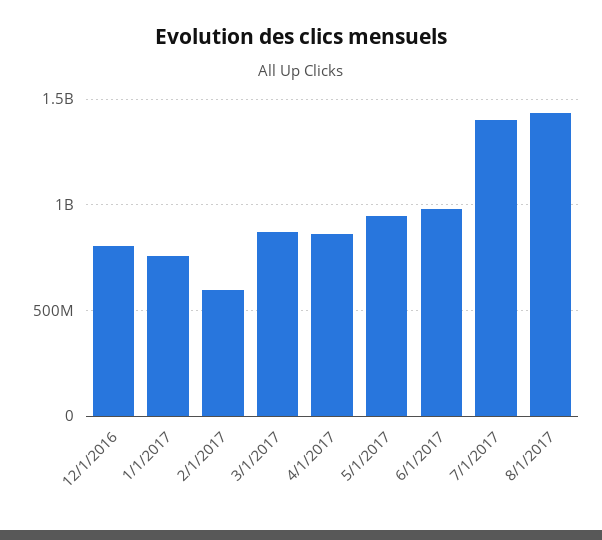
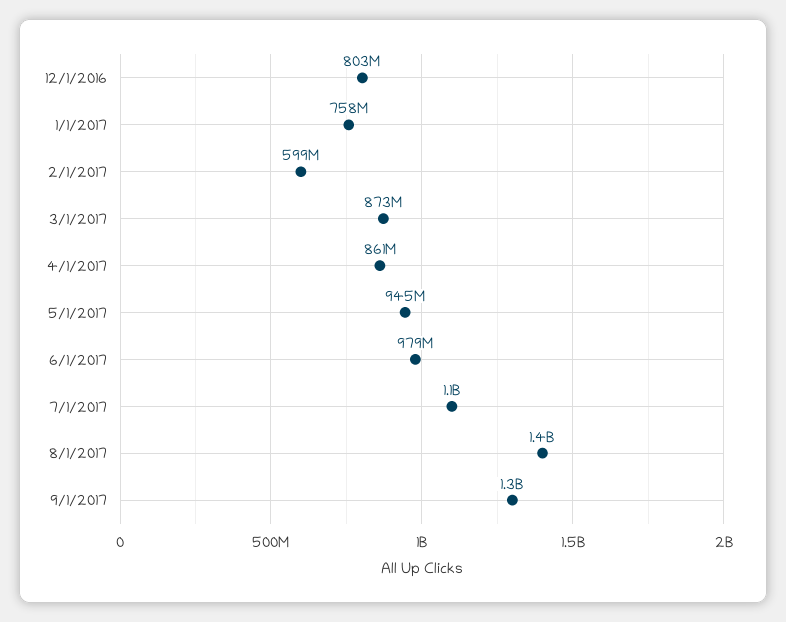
7/1/2017: 1400000000 -> 1100000000
9/1/2017: none -> 1300000000

